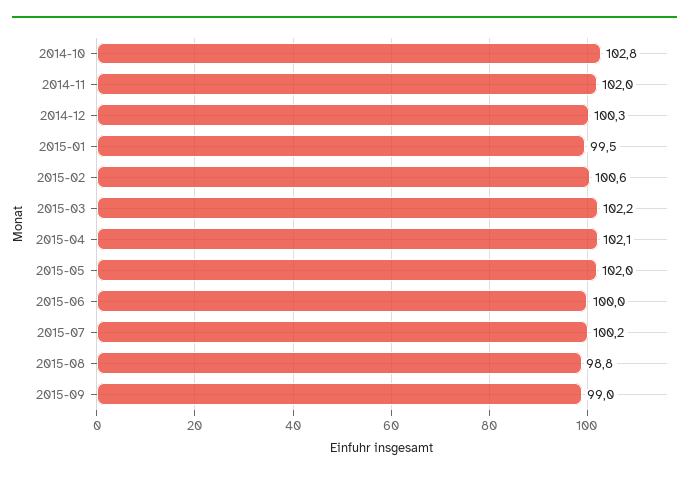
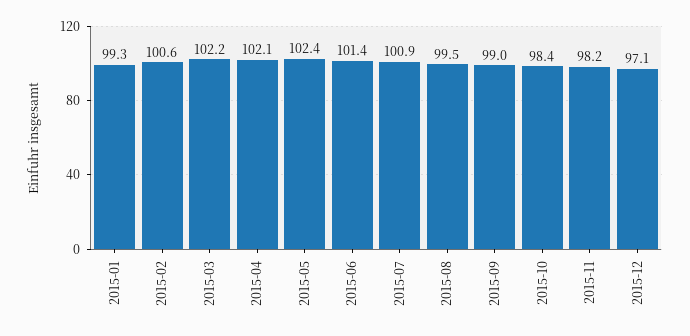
2014-10: 102.8 -> none
2014-11: 102 -> none
2014-12: 100.3 -> none
2015-01: 99.5 -> 99.3
2015-05: 102 -> 102.4
2015-06: 100 -> 101.4
2015-07: 100.2 -> 100.9
2015-08: 98.8 -> 99.5
2015-10: none -> 98.4
2015-11: none -> 98.2
2015-12: none -> 97.1

